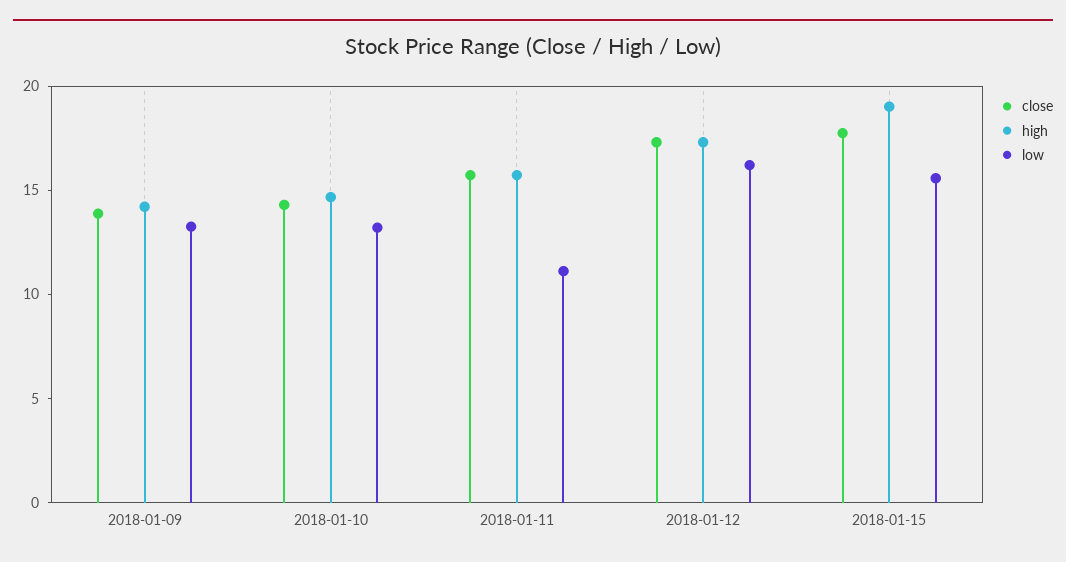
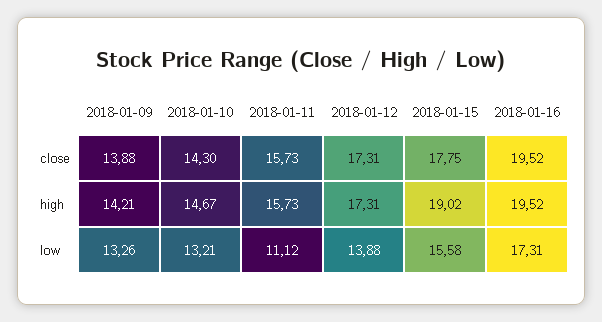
low, 2018-01-12: 16 -> 13.88
close, 2018-01-16: none -> 19.52
high, 2018-01-16: none -> 19.52
low, 2018-01-16: none -> 17.31

